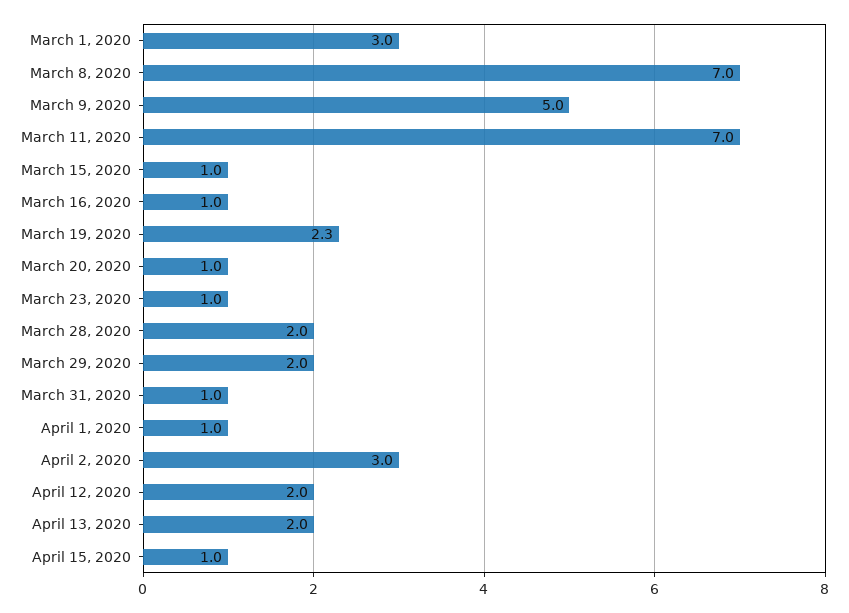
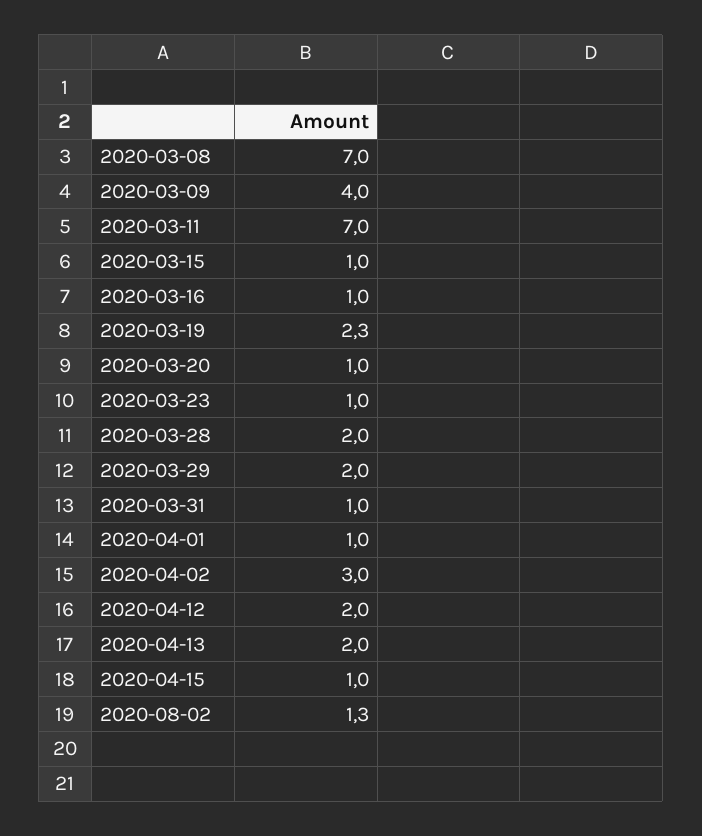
March 1, 2020: 3 -> none
March 9, 2020: 5 -> 4
2020-08-02: none -> 1.3

